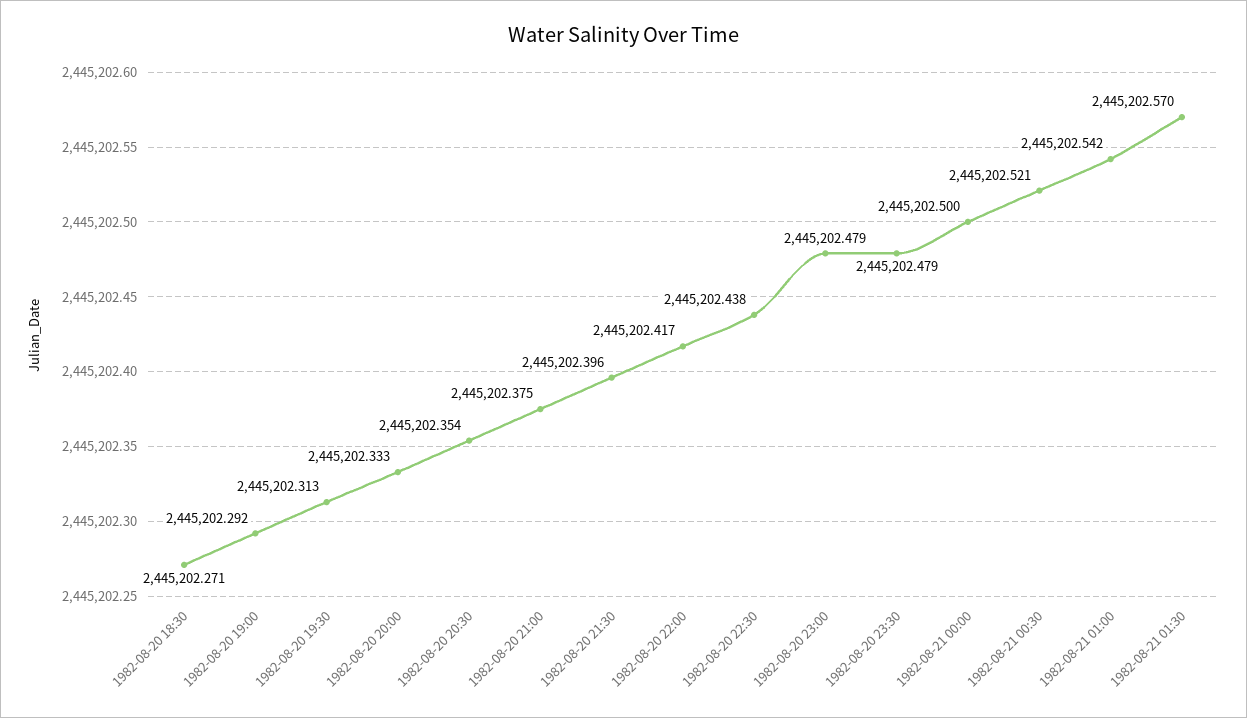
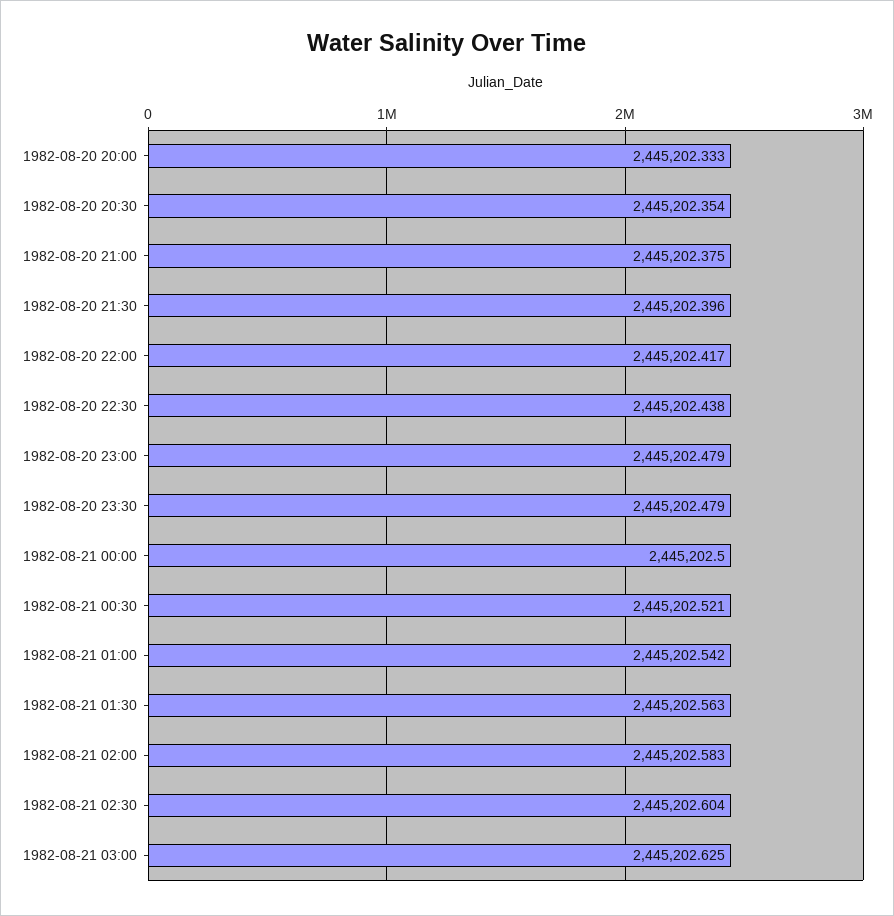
1982-08-20 18:30: 2445202.271 -> none
1982-08-20 19:00: 2445202.292 -> none
1982-08-20 19:30: 2445202.313 -> none
1982-08-21 01:30: 2445202.57 -> 2445202.563
1982-08-21 02:00: none -> 2445202.583
1982-08-21 02:30: none -> 2445202.604
1982-08-21 03:00: none -> 2445202.625

